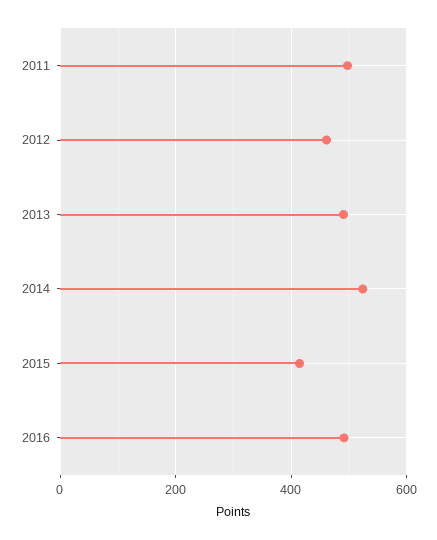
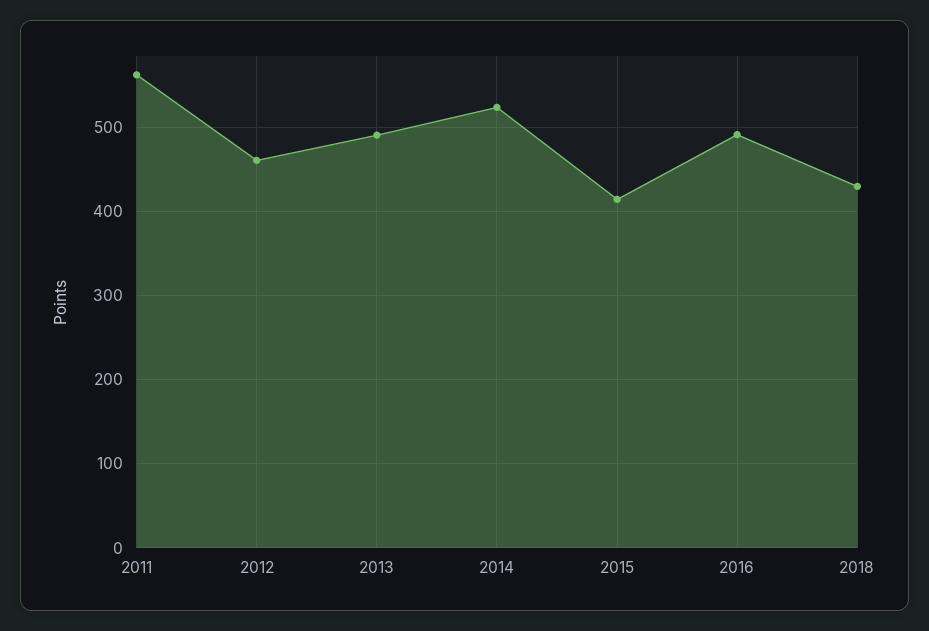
2011: 500 -> 560
2018: none -> 430

